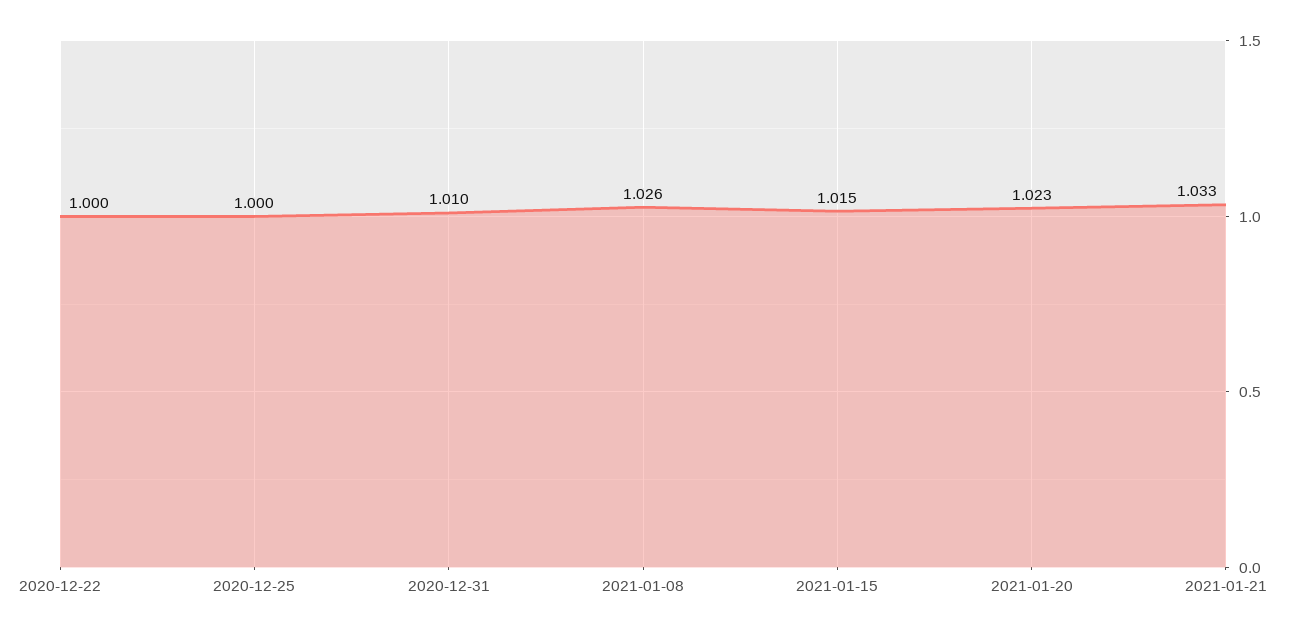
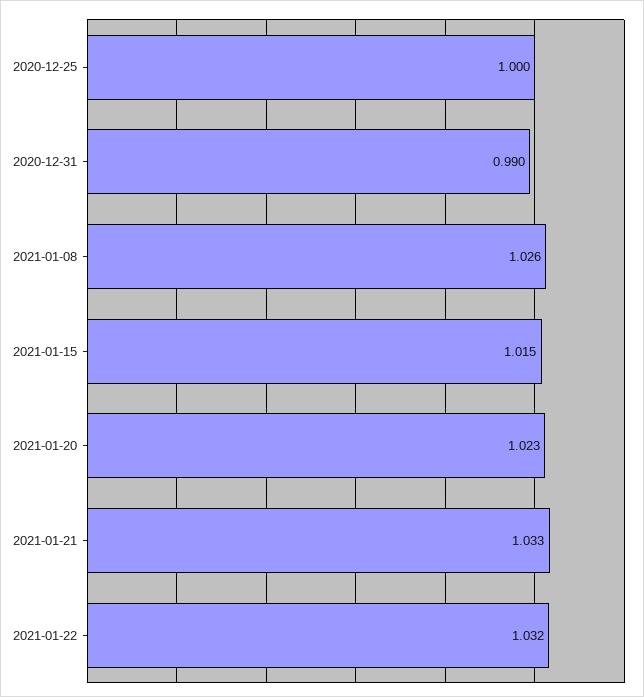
2020-12-22: 1 -> none
2020-12-31: 1.01 -> 0.99
2021-01-22: none -> 1.032

